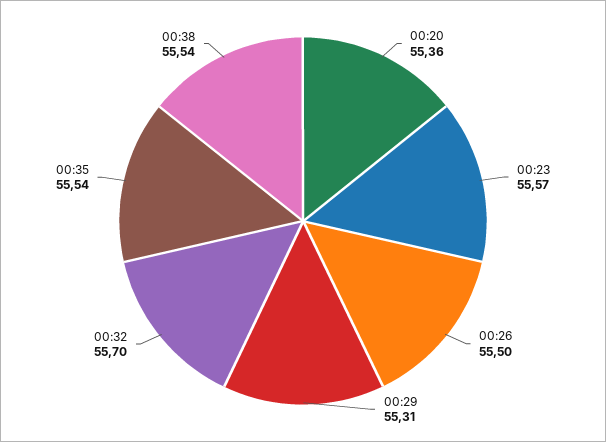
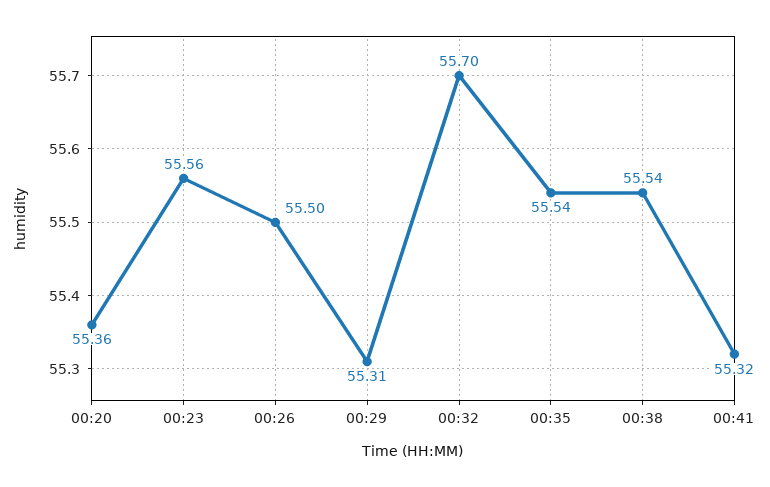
00:23: 55.57 -> 55.56
00:41: none -> 55.32

